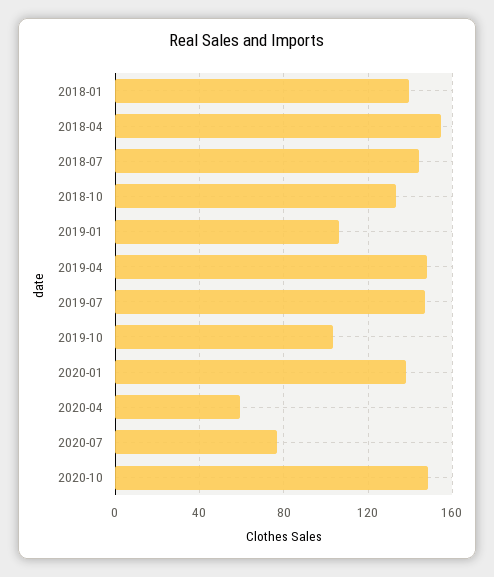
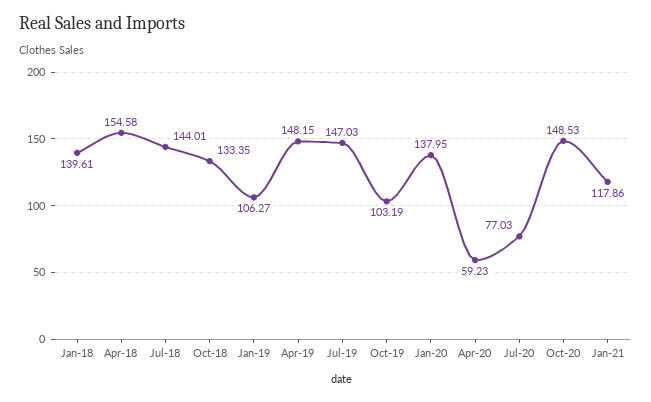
Jan-21: none -> 117.86

